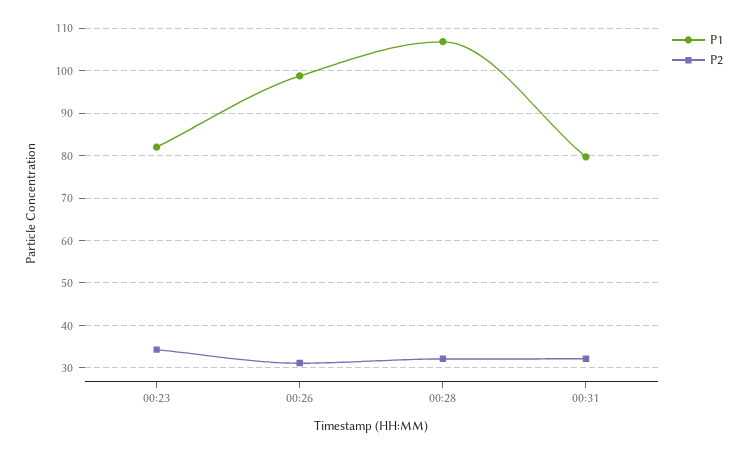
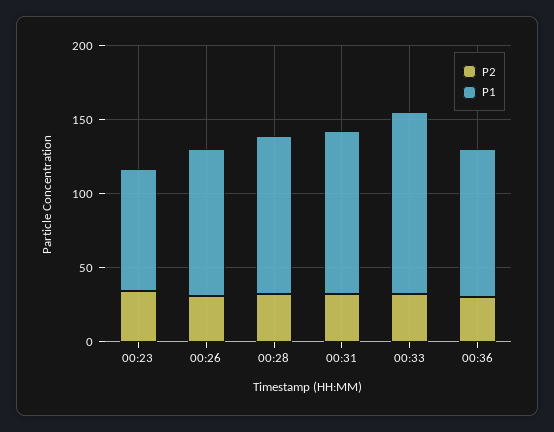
P1, 00:31: 80 -> 110
P2, 00:33: none -> 30
P1, 00:33: none -> 120
P2, 00:36: none -> 30
P1, 00:36: none -> 100

